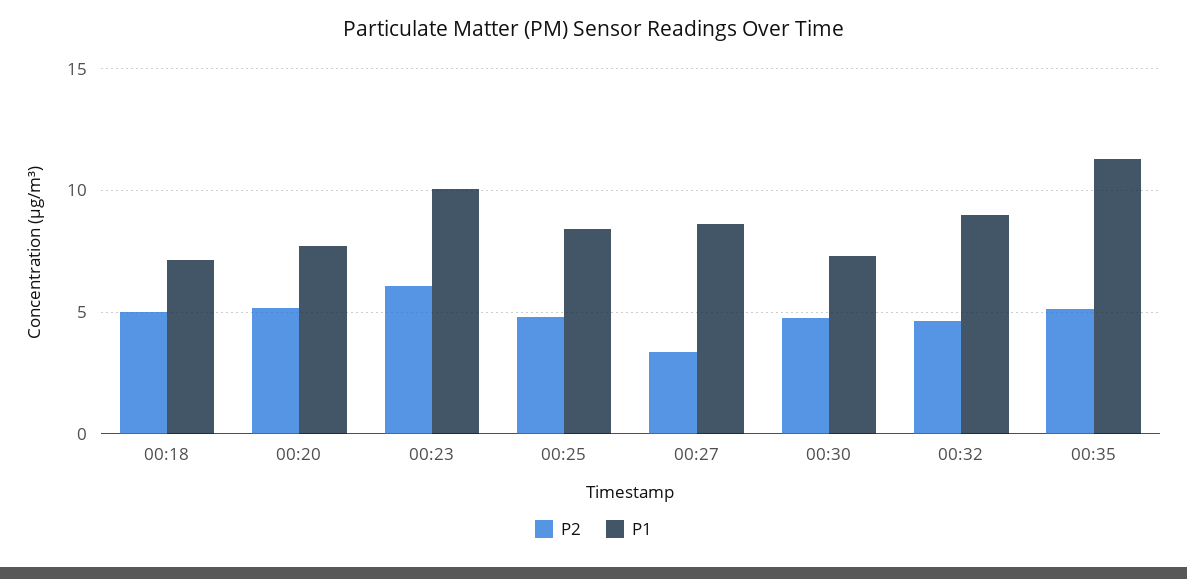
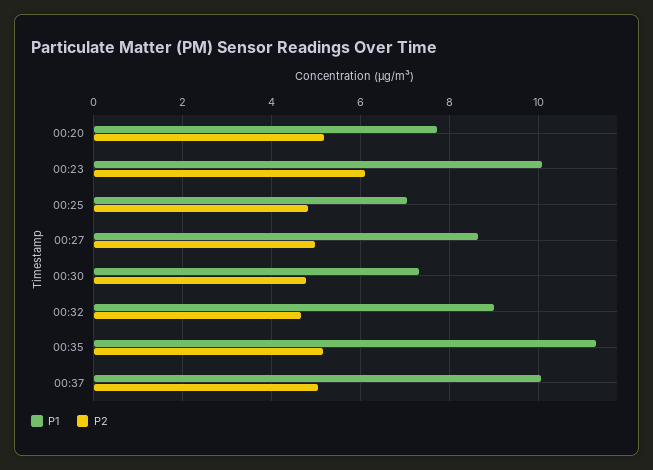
P2, 00:18: 5 -> none
P1, 00:18: 7 -> none
P1, 00:25: 8.5 -> 7
P2, 00:27: 3.5 -> 5
P1, 00:37: none -> 10
P2, 00:37: none -> 5

